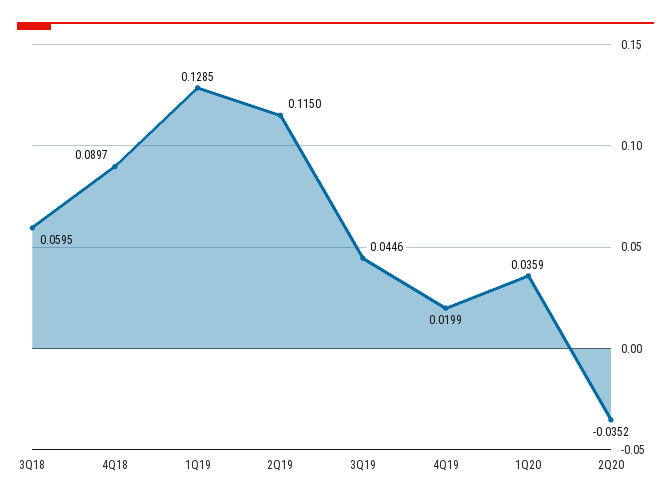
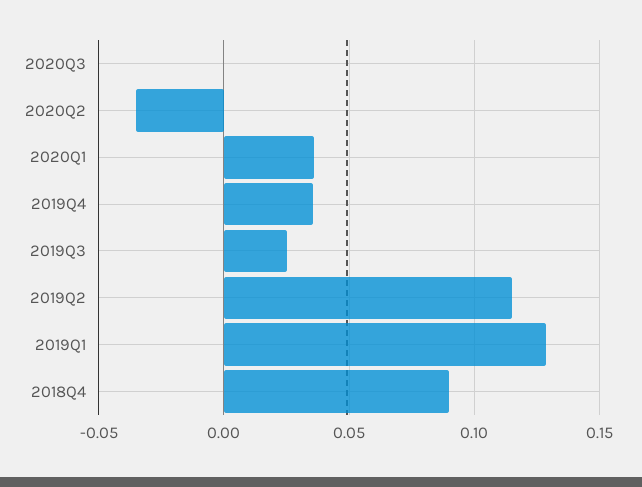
3Q18: 0.0595 -> none
3Q19: 0.0446 -> 0.025
4Q19: 0.0199 -> 0.035
2020Q3: none -> 0

